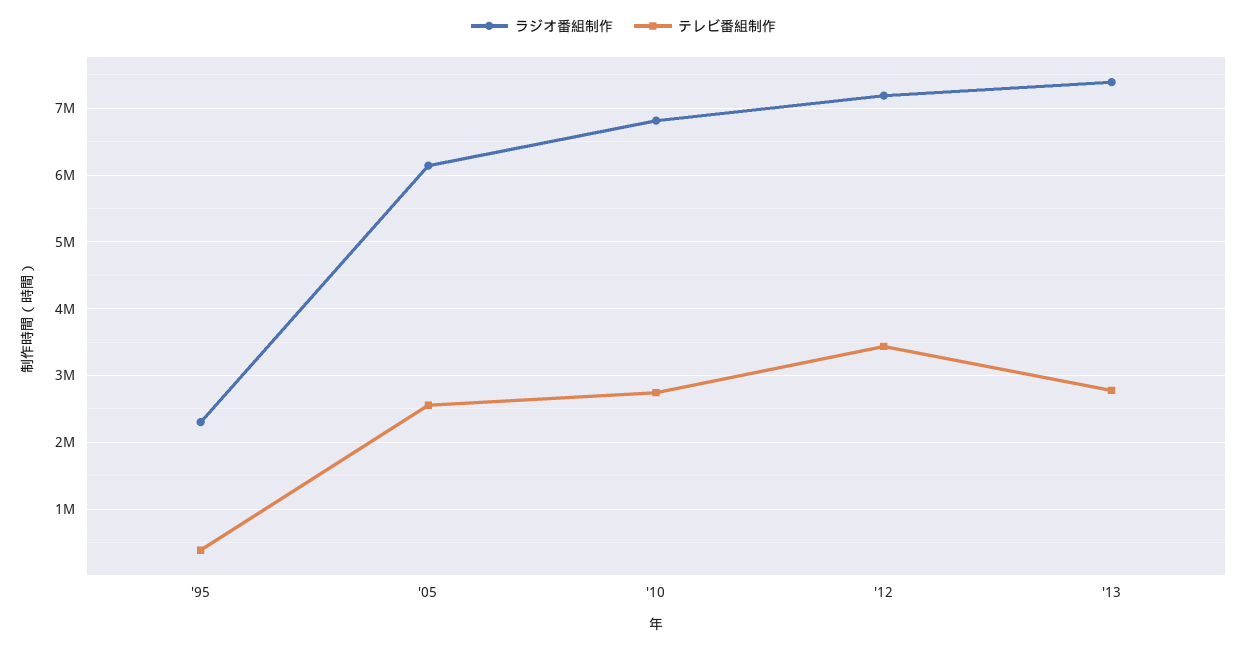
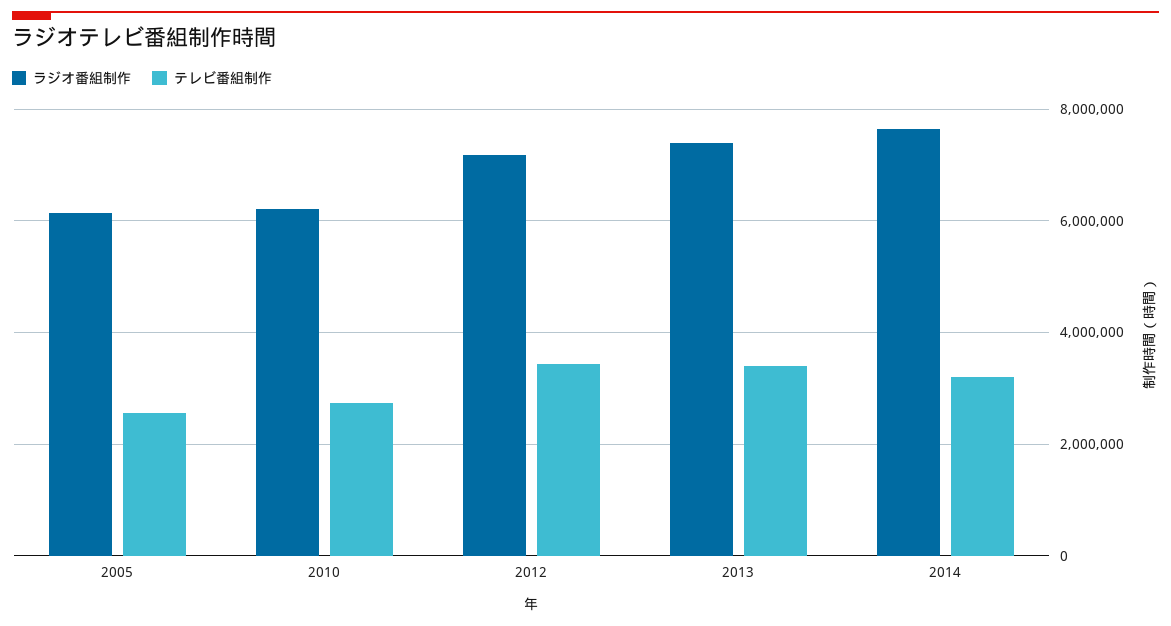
ラジオ番組制作, '95: 2300000 -> none
テレビ番組制作, '95: 400000 -> none
ラジオ番組制作, '10: 6800000 -> 6200000
テレビ番組制作, '13: 2800000 -> 3400000
ラジオ番組制作, 2014: none -> 7600000
テレビ番組制作, 2014: none -> 3200000

